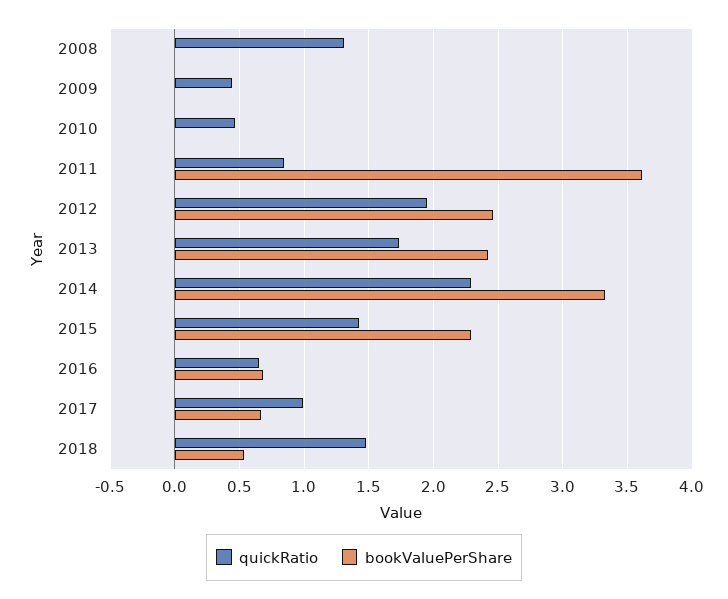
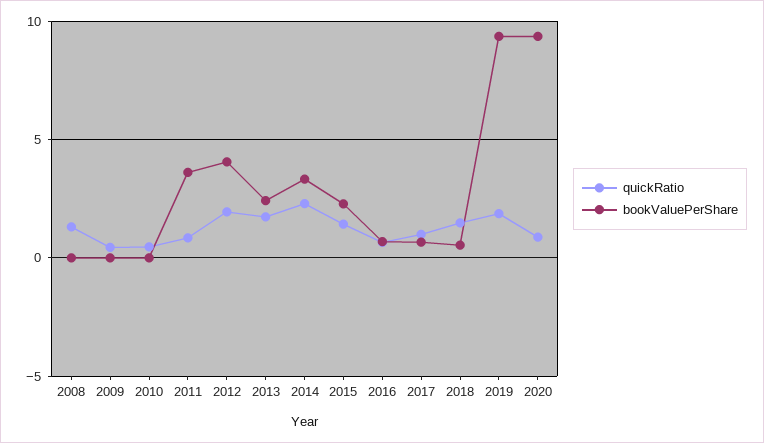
bookValuePerShare, 2012: 2.45 -> 4
quickRatio, 2019: none -> 2
bookValuePerShare, 2019: none -> 9.5
quickRatio, 2020: none -> 1
bookValuePerShare, 2020: none -> 9.5

